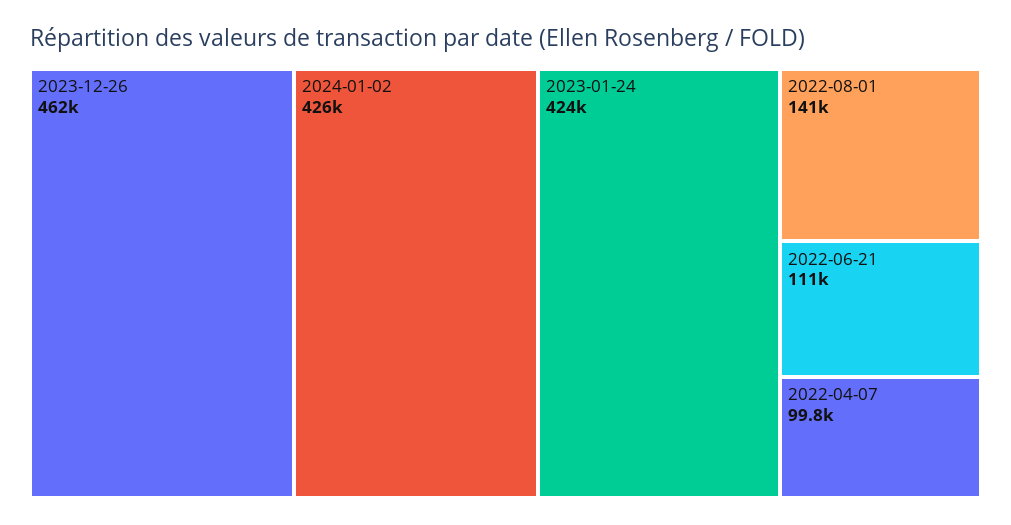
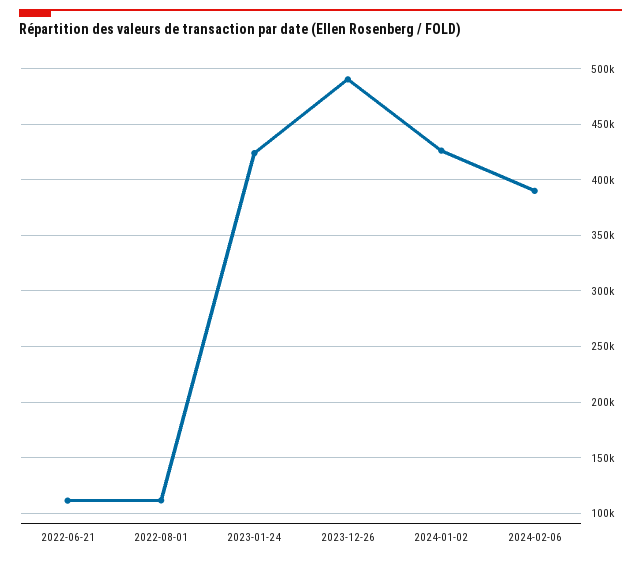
2023-12-26: 462000 -> 490000
2022-08-01: 141000 -> 110000
2022-04-07: 99800 -> none
2024-02-06: none -> 390000

